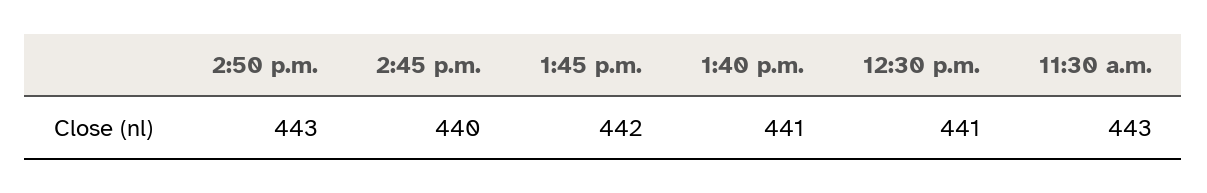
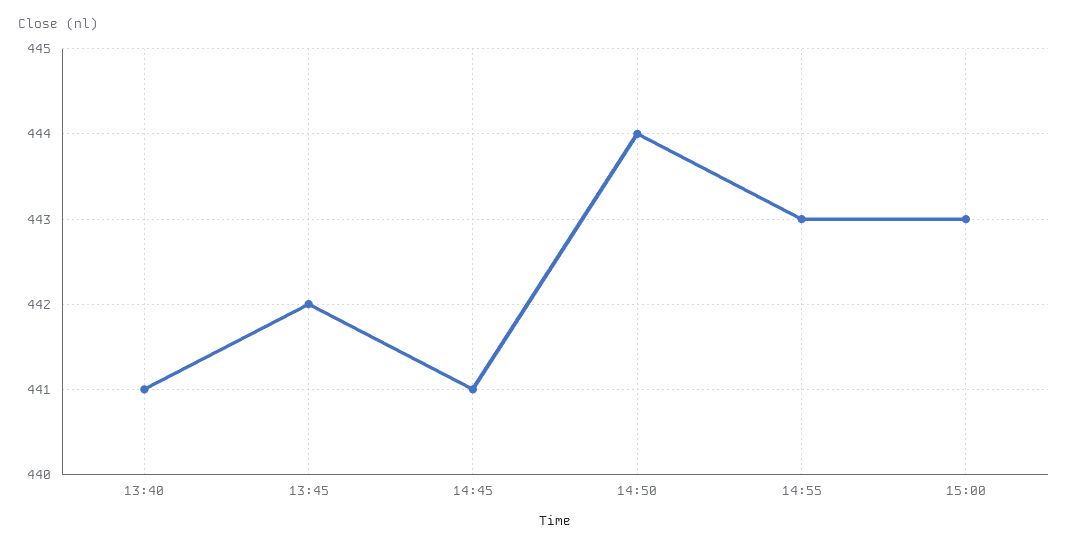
2:50 p.m.: 443 -> 444
2:45 p.m.: 440 -> 441
12:30 p.m.: 441 -> none
11:30 a.m.: 443 -> none
14:55: none -> 443
15:00: none -> 443

